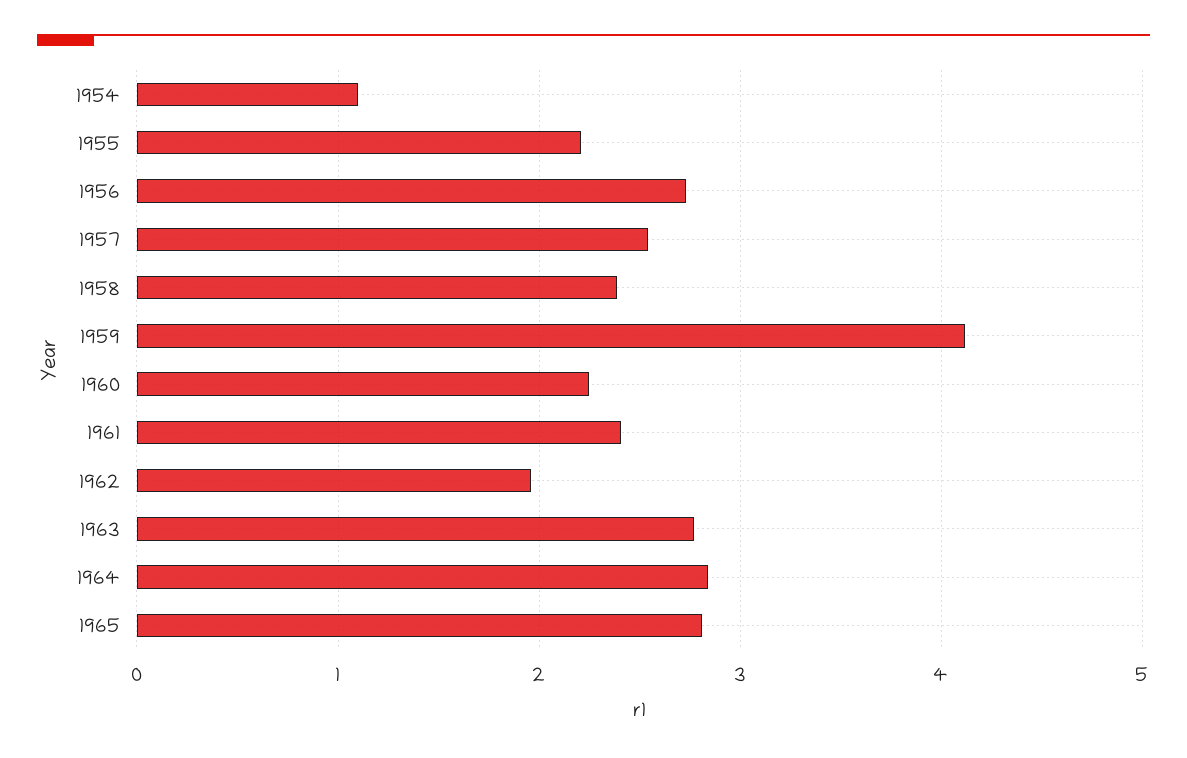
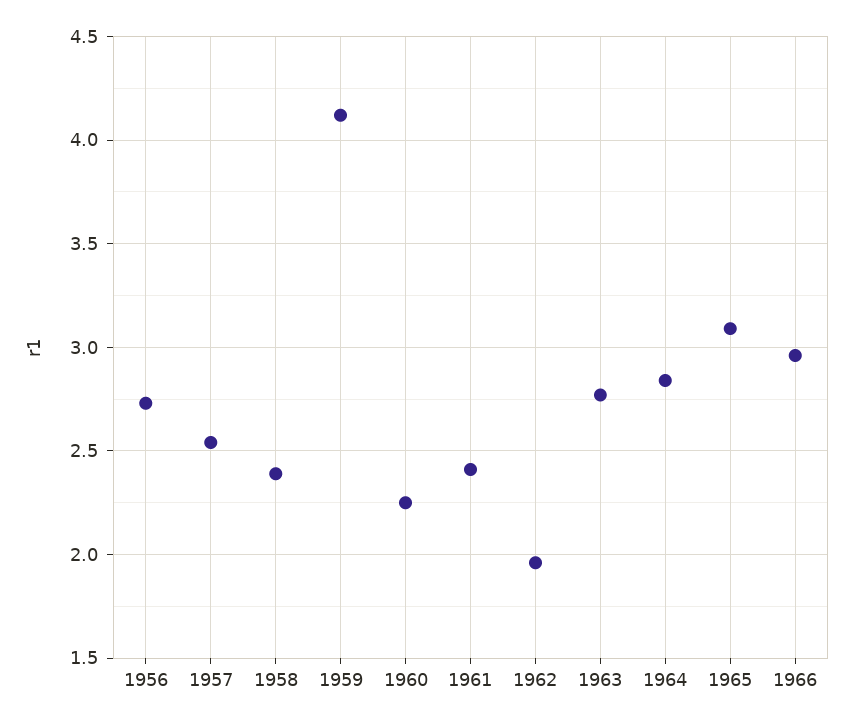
1954: 1.1 -> none
1955: 2.2 -> none
1965: 2.8 -> 3.1
1966: none -> 2.95

